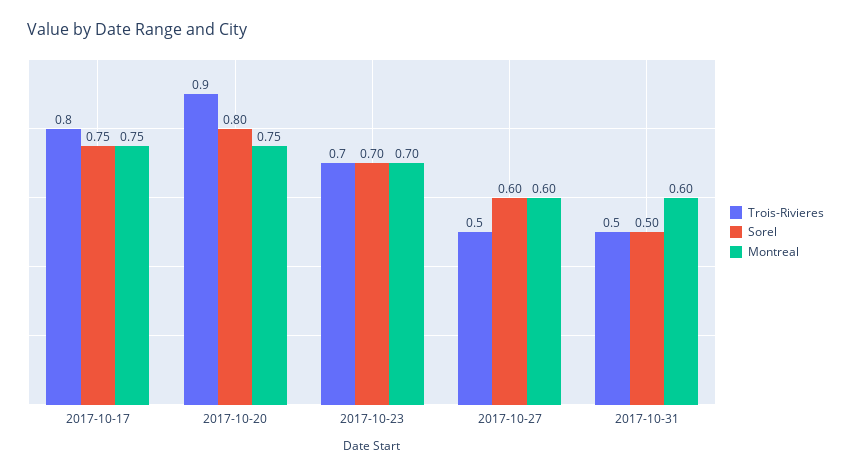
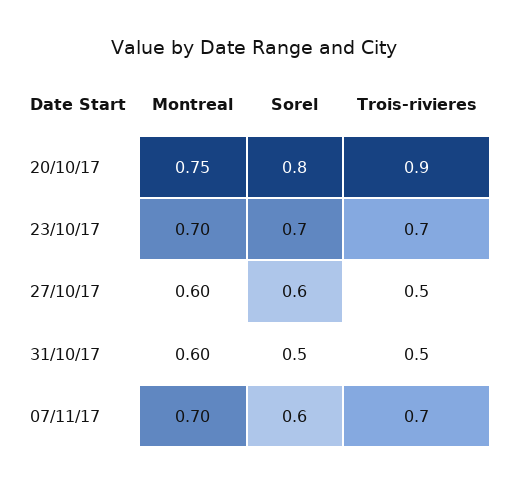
Trois-Rivieres, 2017-10-17: 0.8 -> none
Sorel, 2017-10-17: 0.75 -> none
Montreal, 2017-10-17: 0.75 -> none
Montreal, 07/11/17: none -> 0.7
Sorel, 07/11/17: none -> 0.6
Trois-Rivieres, 07/11/17: none -> 0.7

